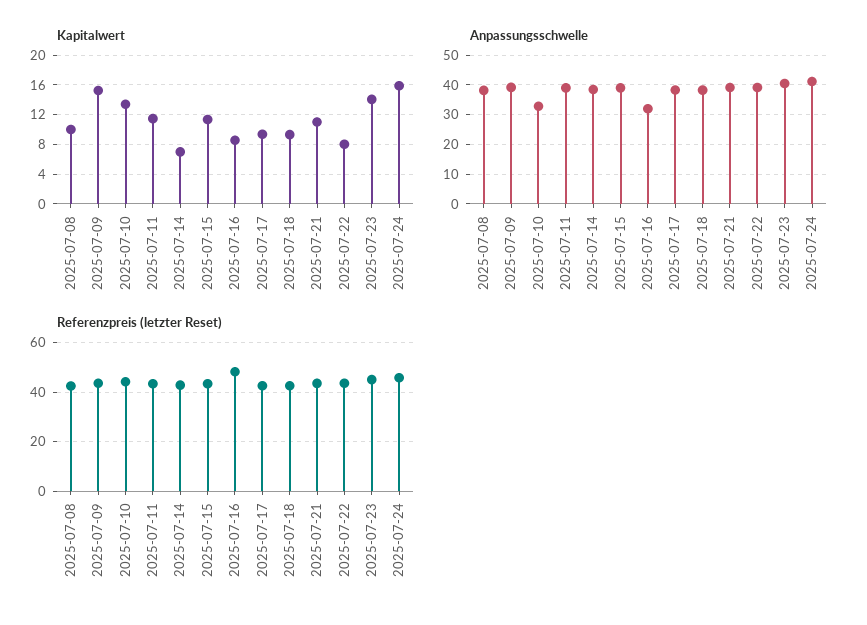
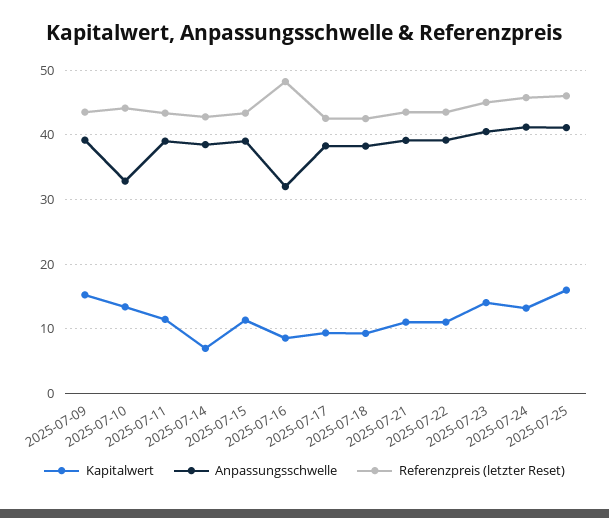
Kapitalwert, 2025-07-08: 10 -> none
Kapitalwert, 2025-07-22: 8 -> 11
Kapitalwert, 2025-07-24: 16 -> 13
Anpassungsschwelle, 2025-07-08: 37.5 -> none
Referenzpreis (letzter Reset), 2025-07-08: 42.5 -> none
Kapitalwert, 2025-07-25: none -> 16
Anpassungsschwelle, 2025-07-25: none -> 41
Referenzpreis (letzter Reset), 2025-07-25: none -> 46

